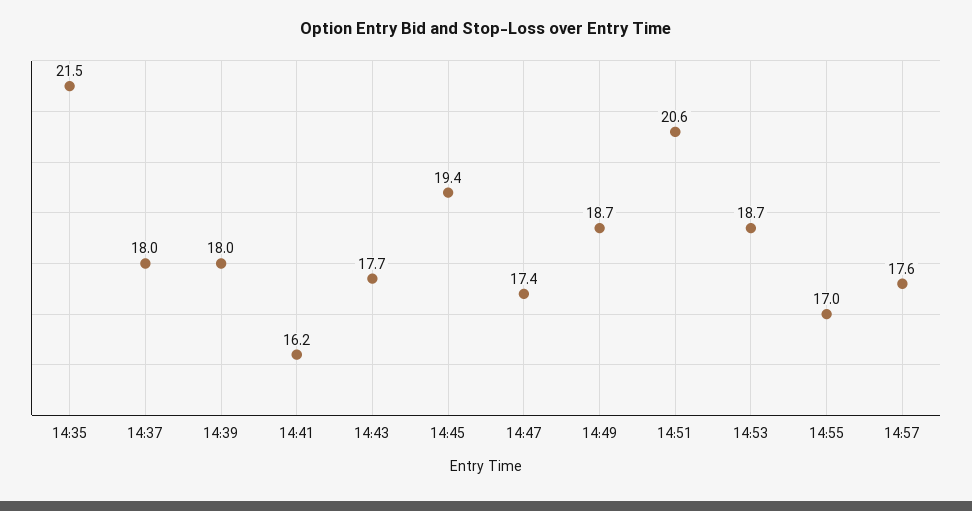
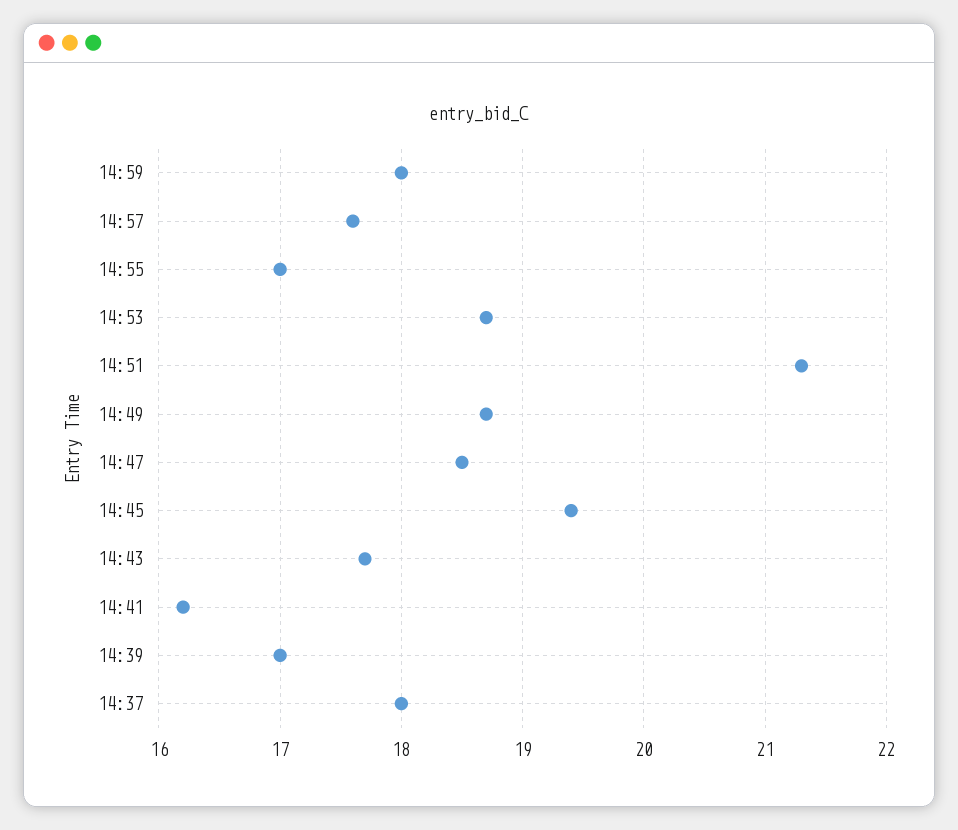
14:35: 21.5 -> none
14:39: 18 -> 17
14:47: 17.4 -> 18.5
14:51: 20.6 -> 21.3
14:59: none -> 18

